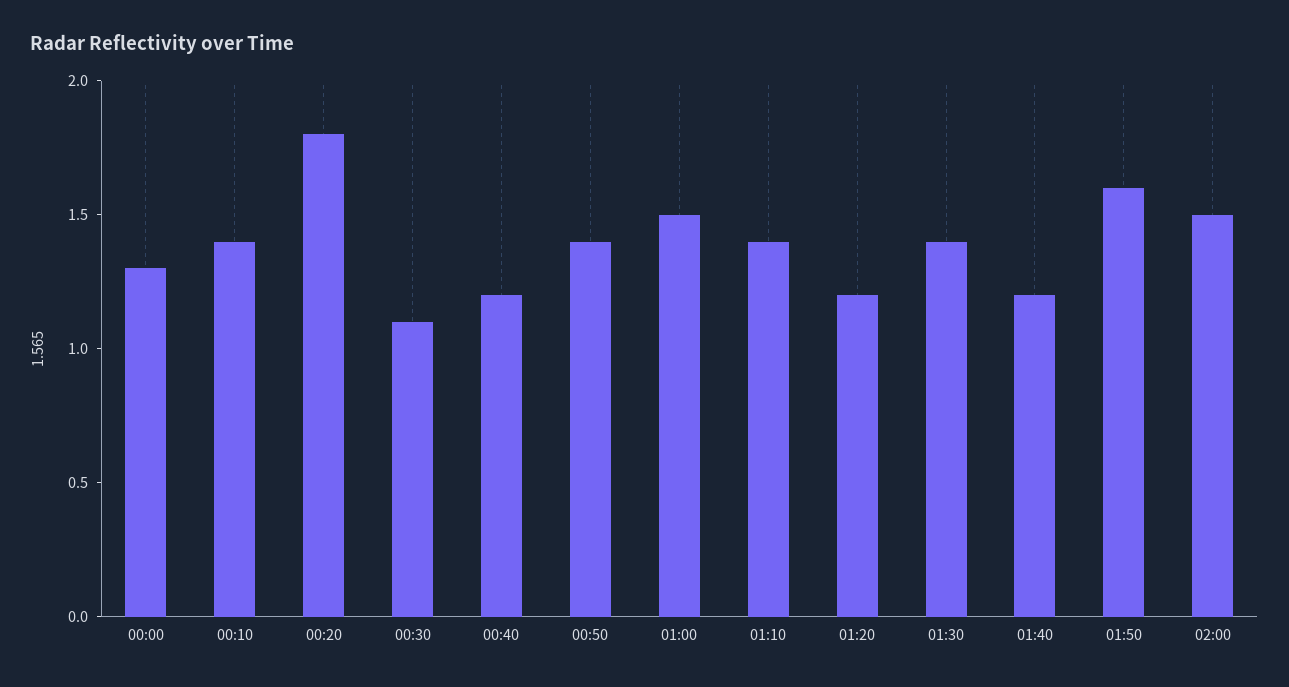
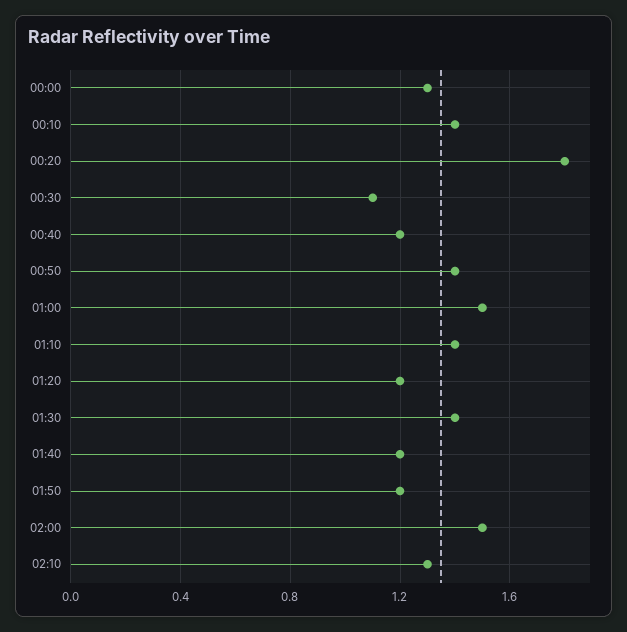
01:50: 1.6 -> 1.2
02:10: none -> 1.3

